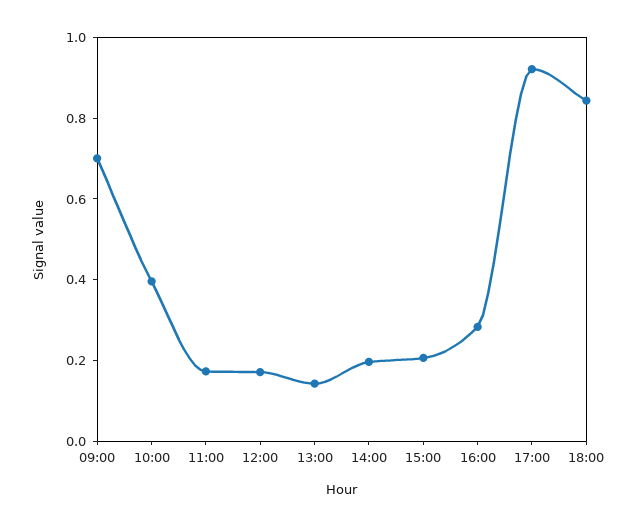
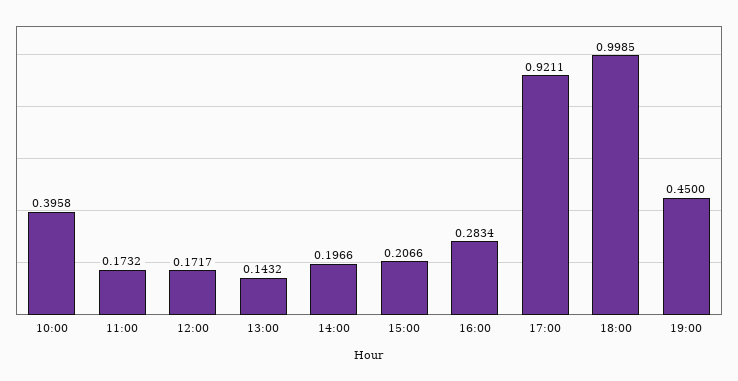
09:00: 0.7 -> none
18:00: 0.85 -> 0.9985
19:00: none -> 0.45

